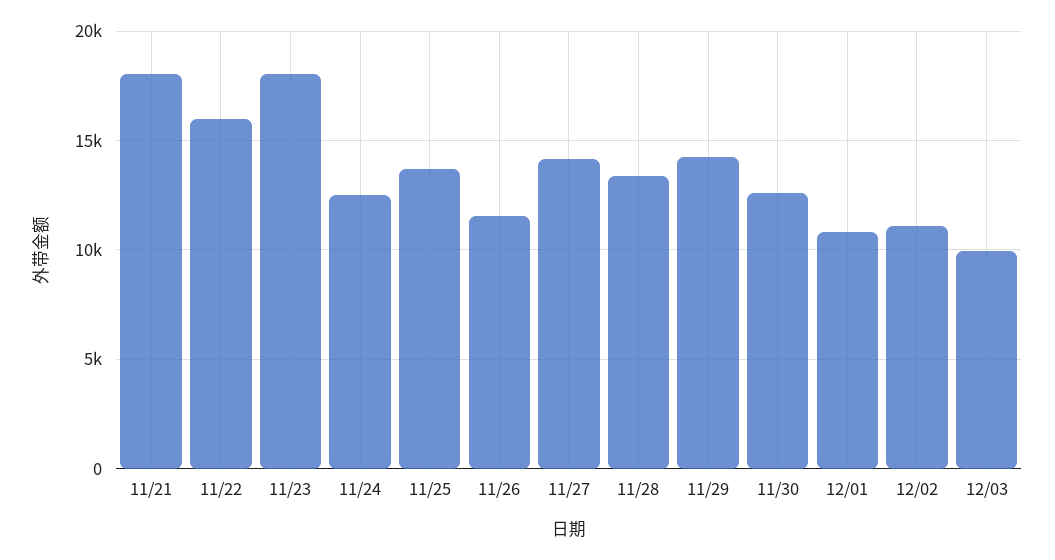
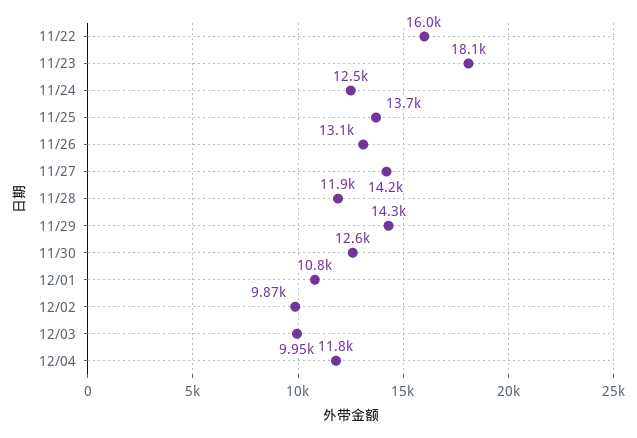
11/21: 18000 -> none
11/26: 11500 -> 13100
11/28: 13500 -> 11900
12/02: 11000 -> 9870
12/04: none -> 11800

